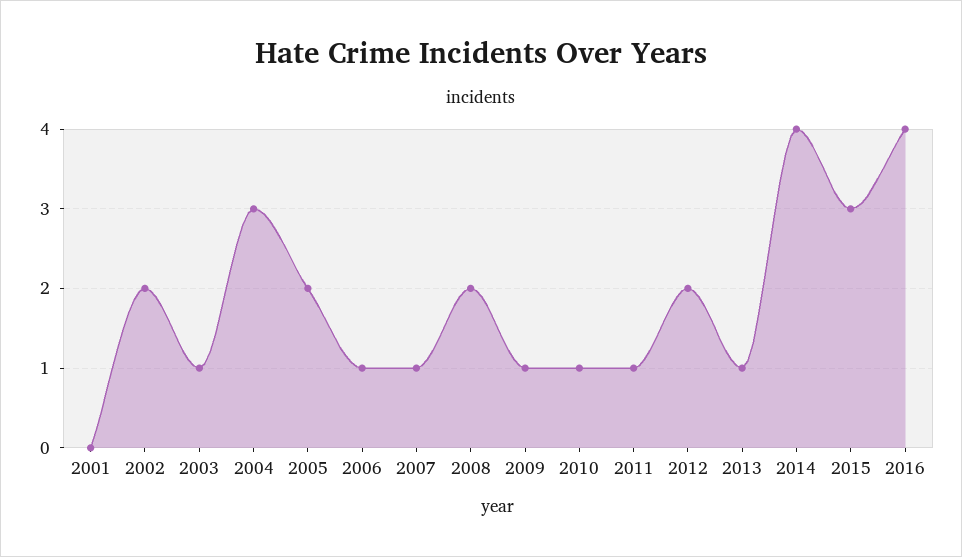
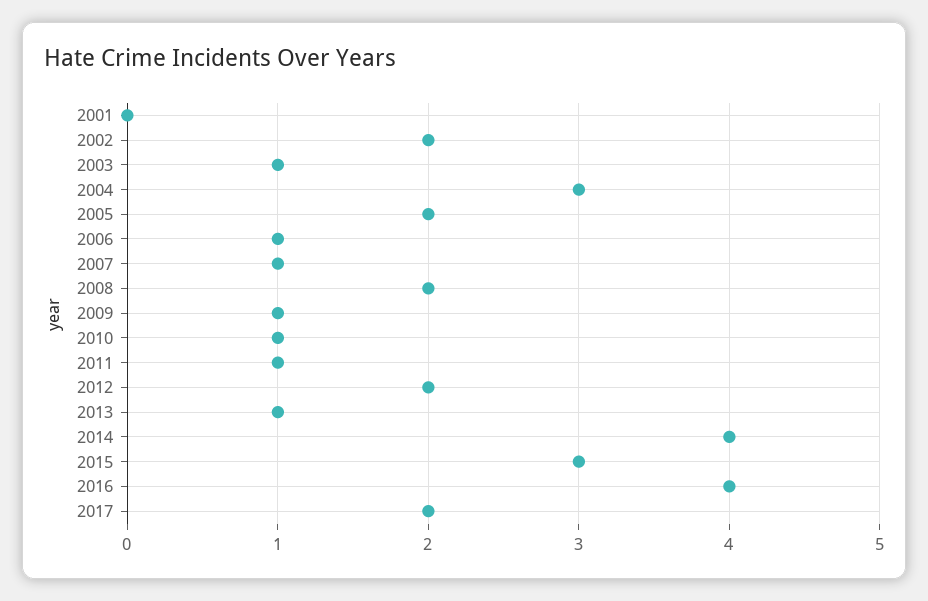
2017: none -> 2

